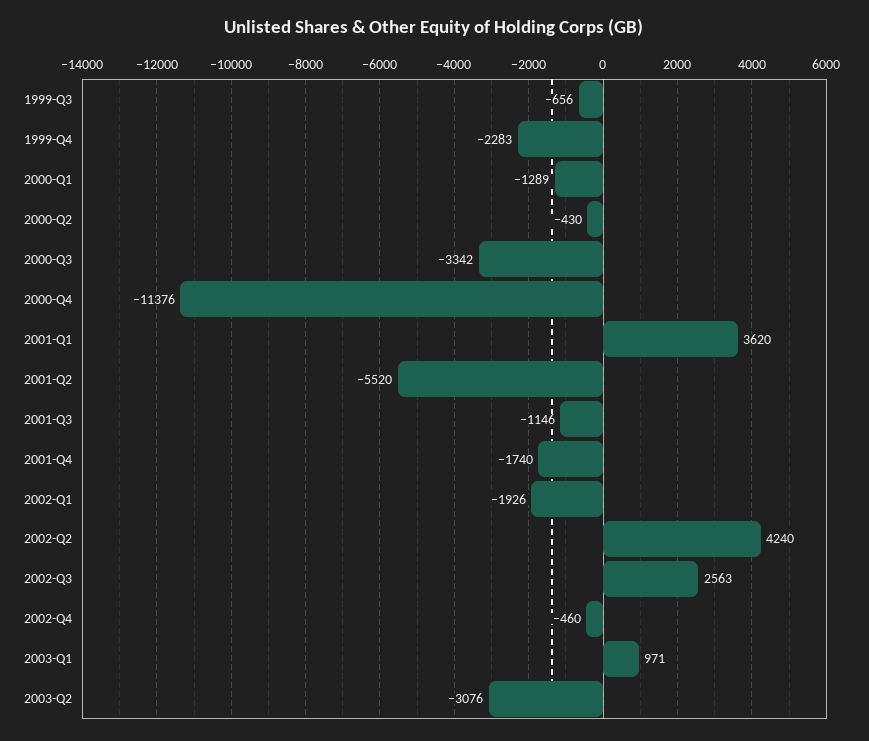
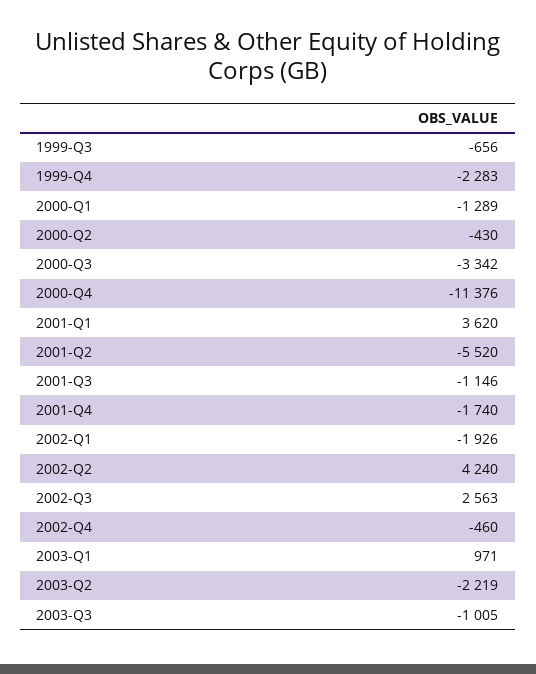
2003-Q2: -3076 -> -2219
2003-Q3: none -> -1005

